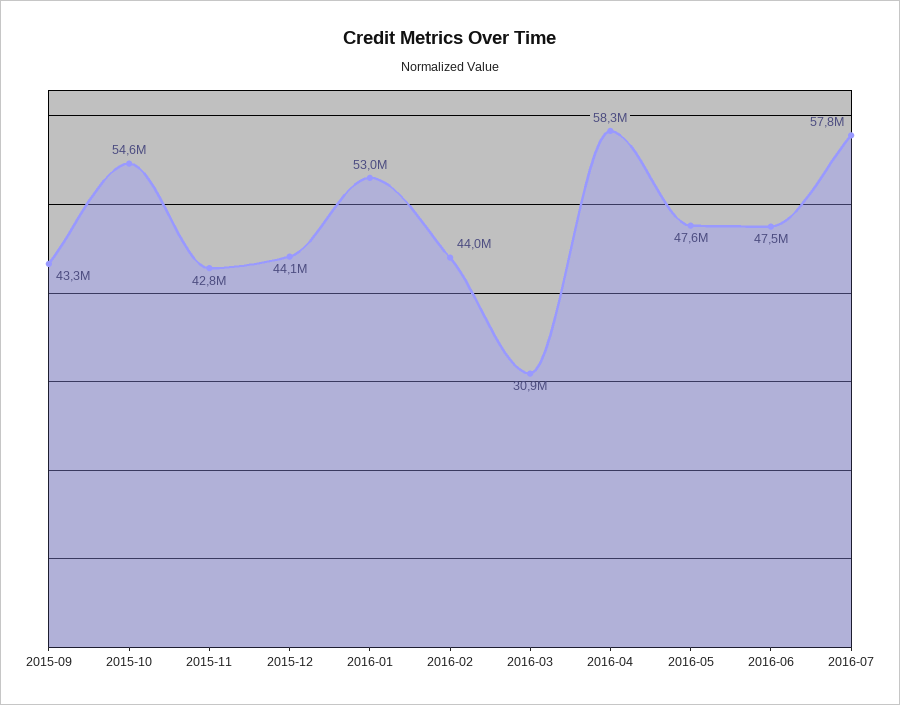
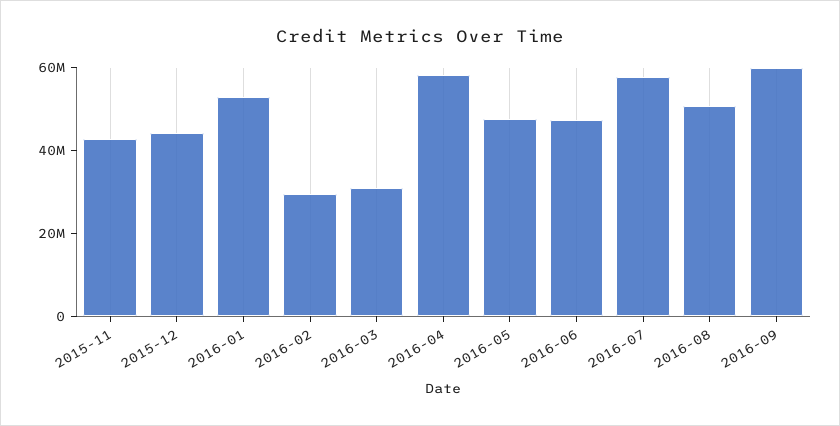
2015-09: 43300000 -> none
2015-10: 54600000 -> none
2016-02: 44000000 -> 30000000
2016-08: none -> 50000000
2016-09: none -> 60000000

